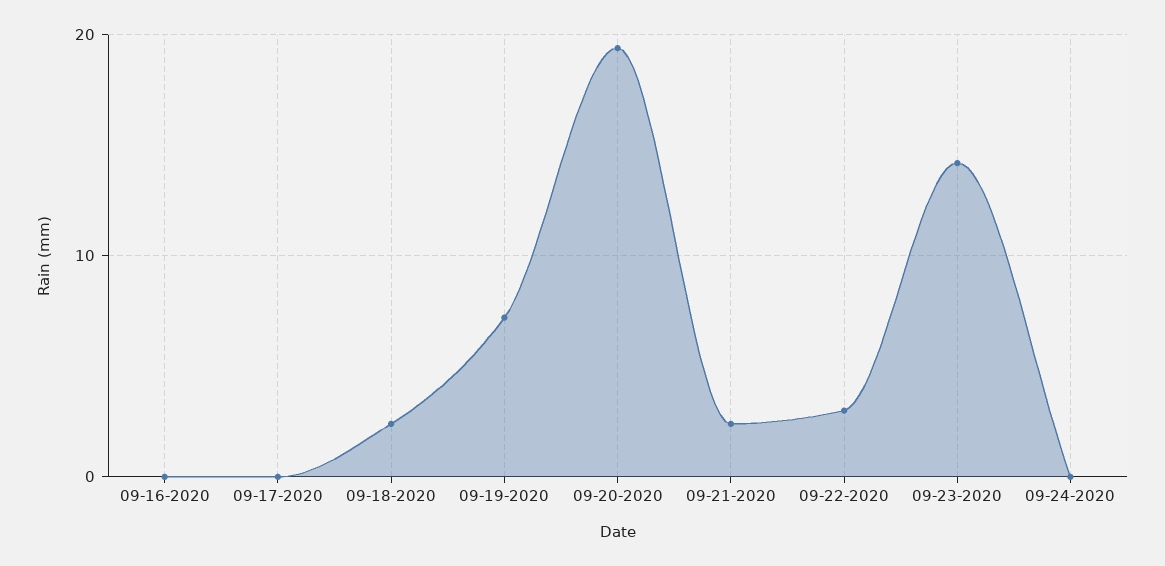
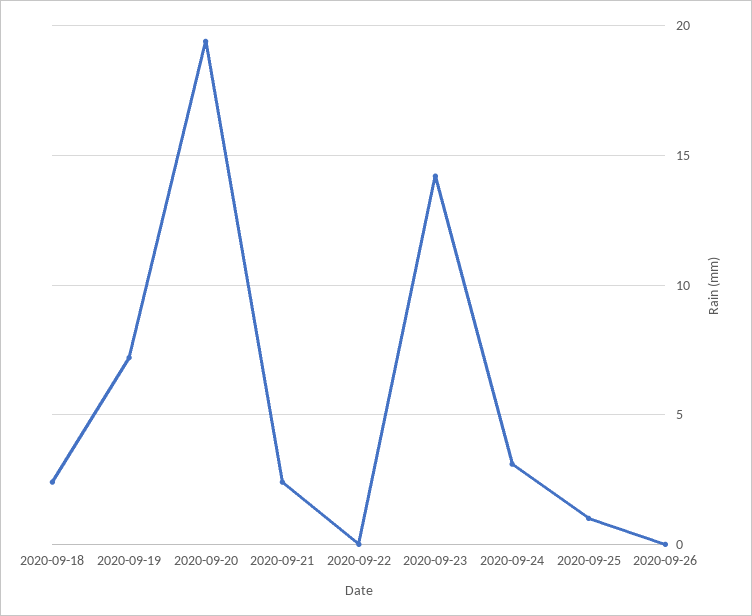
09-16-2020: 0 -> none
09-17-2020: 0 -> none
09-22-2020: 3 -> 0
09-24-2020: 0 -> 3
2020-09-25: none -> 1
2020-09-26: none -> 0

